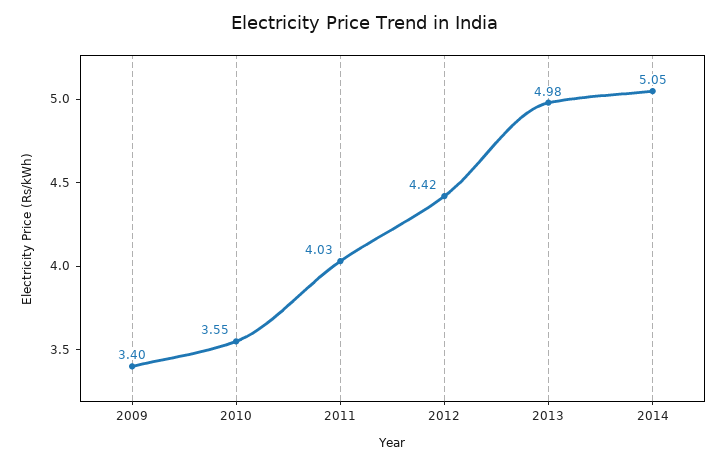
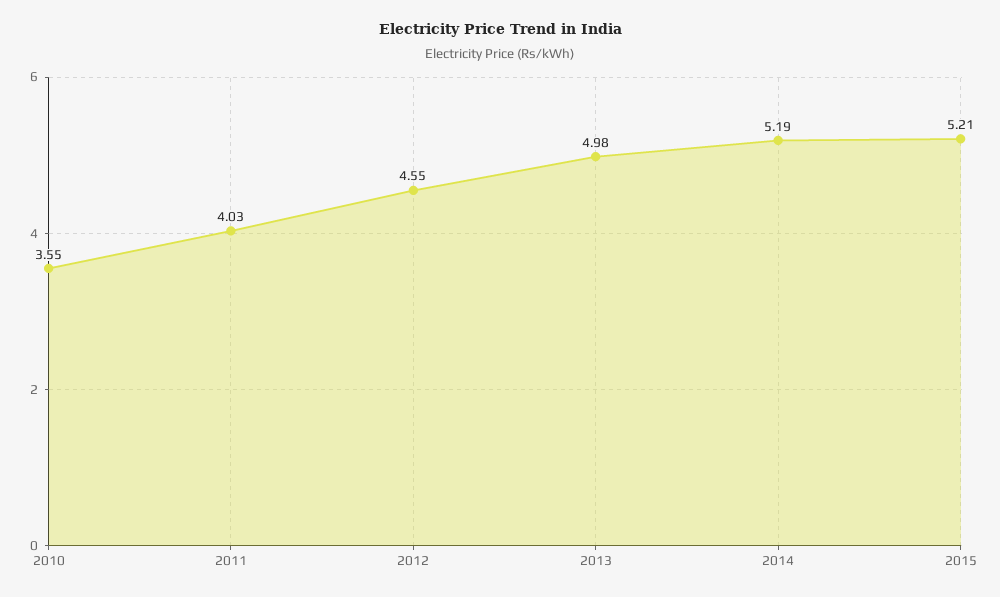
2009: 3.4 -> none
2012: 4.42 -> 4.55
2014: 5.05 -> 5.19
2015: none -> 5.21

